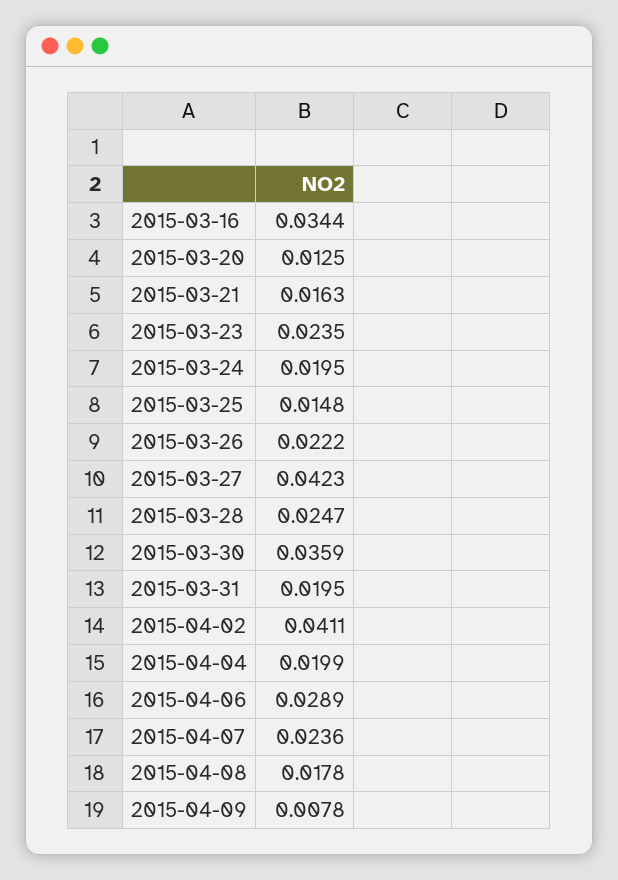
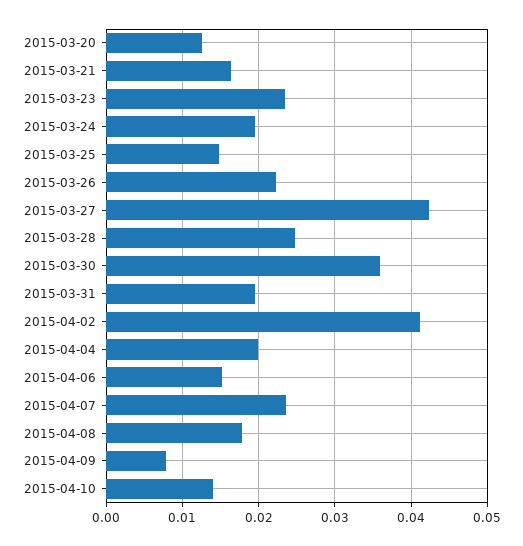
2015-03-16: 0.0344 -> none
2015-04-06: 0.0289 -> 0.015
2015-04-10: none -> 0.014

